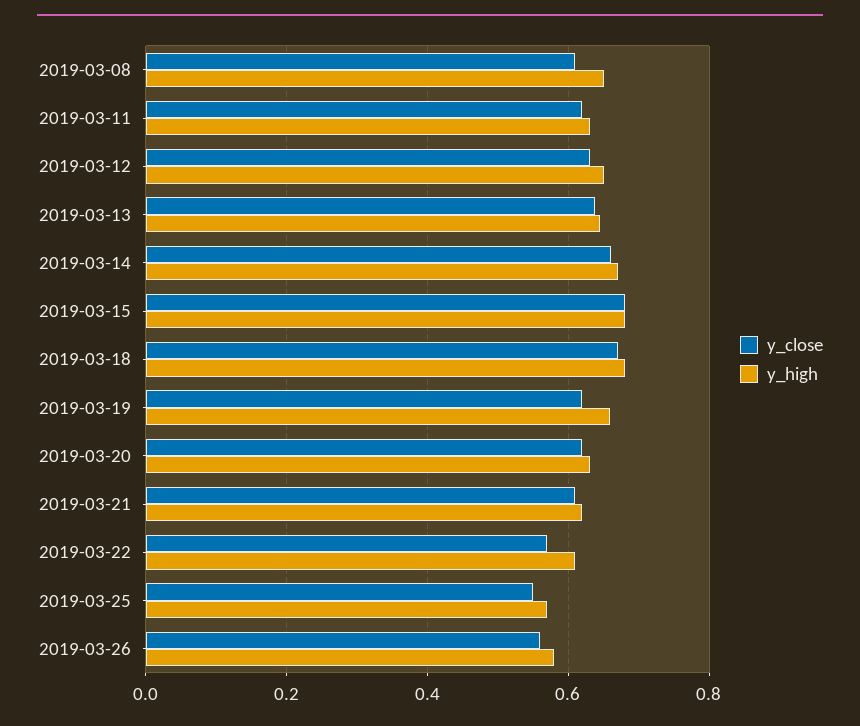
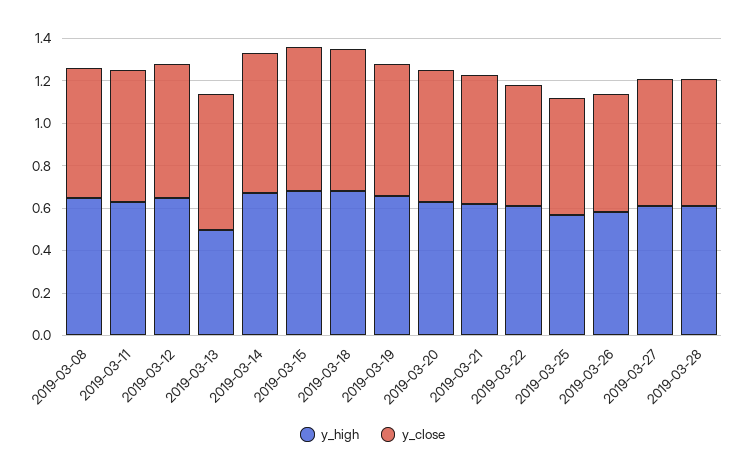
y_high, 2019-03-13: 0.64 -> 0.5
y_high, 2019-03-27: none -> 0.6
y_close, 2019-03-27: none -> 0.6
y_high, 2019-03-28: none -> 0.6
y_close, 2019-03-28: none -> 0.6

